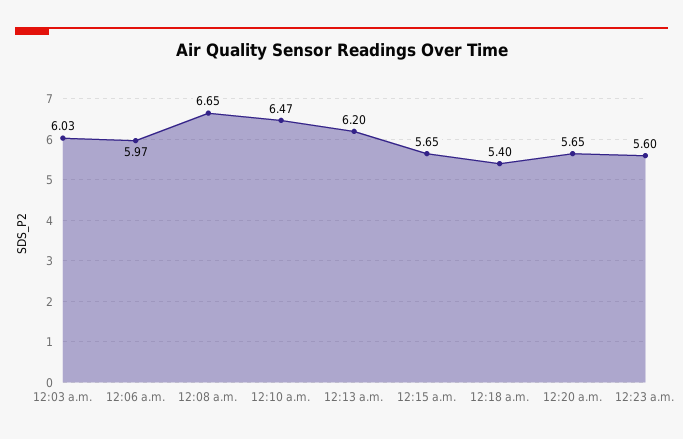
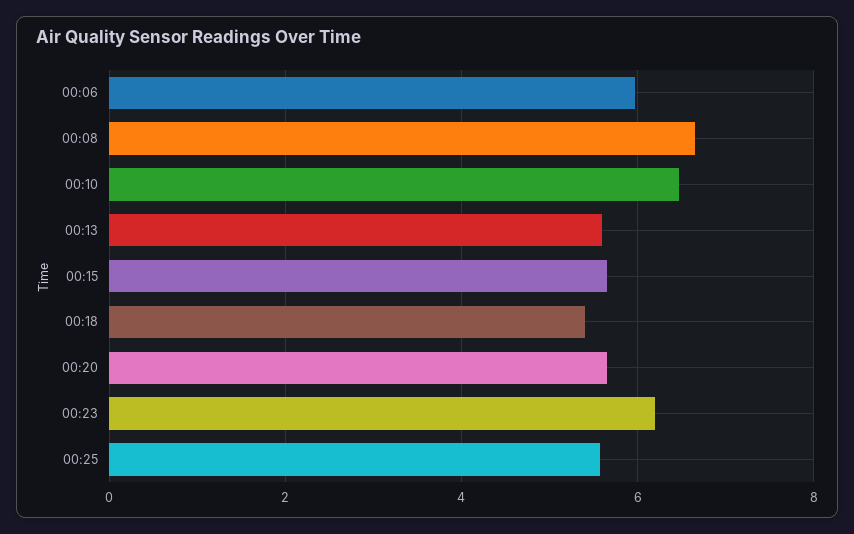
12:03 a.m.: 6.03 -> none
12:13 a.m.: 6.2 -> 5.6
12:23 a.m.: 5.6 -> 6.2
00:25: none -> 5.6

